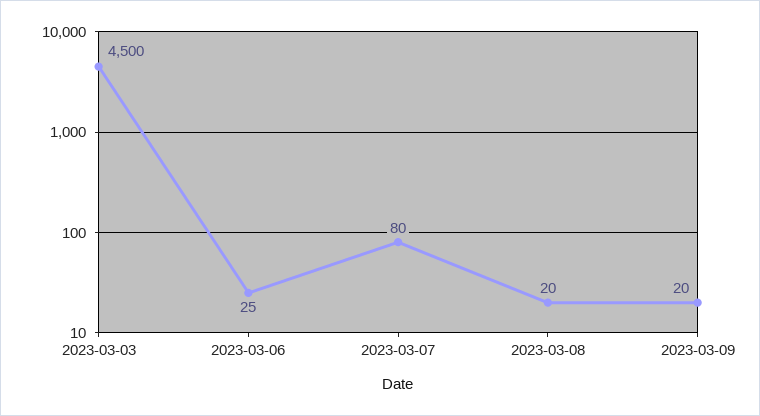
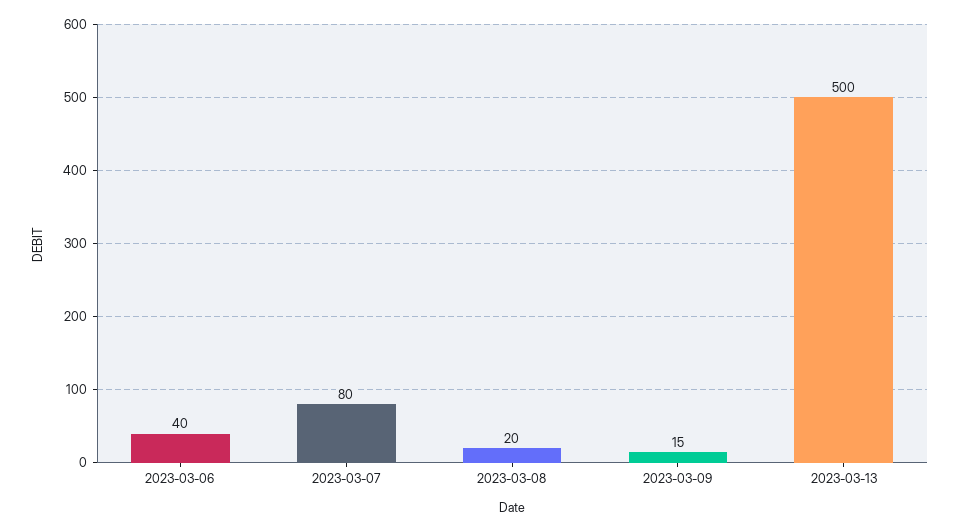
2023-03-03: 4500 -> none
2023-03-06: 25 -> 40
2023-03-09: 20 -> 15
2023-03-13: none -> 500

